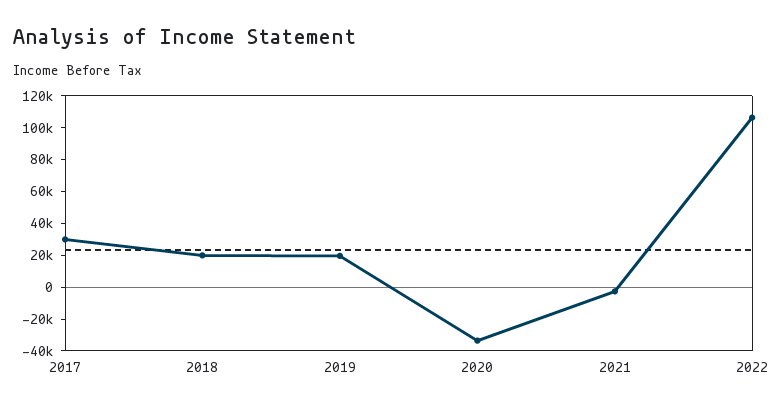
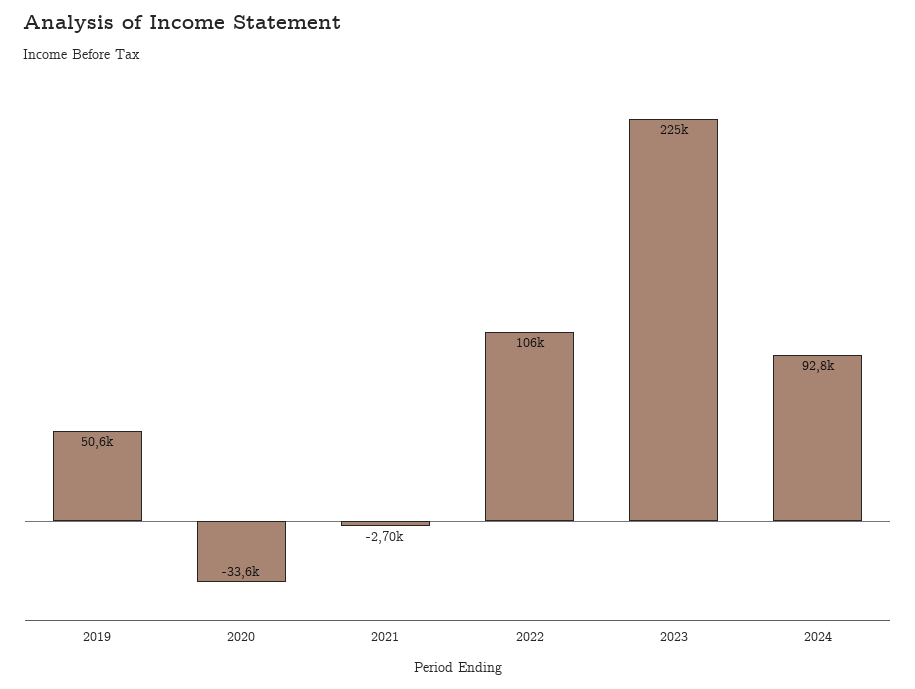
2017: 30000 -> none
2018: 20000 -> none
2019: 20000 -> 50600
2023: none -> 225000
2024: none -> 92800

